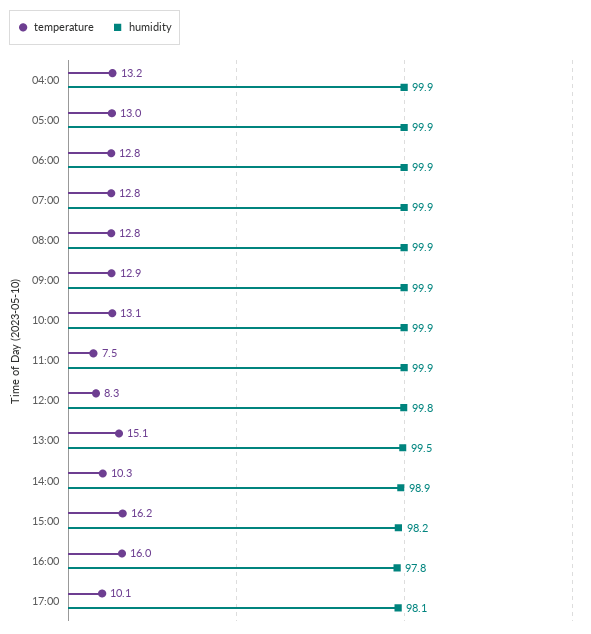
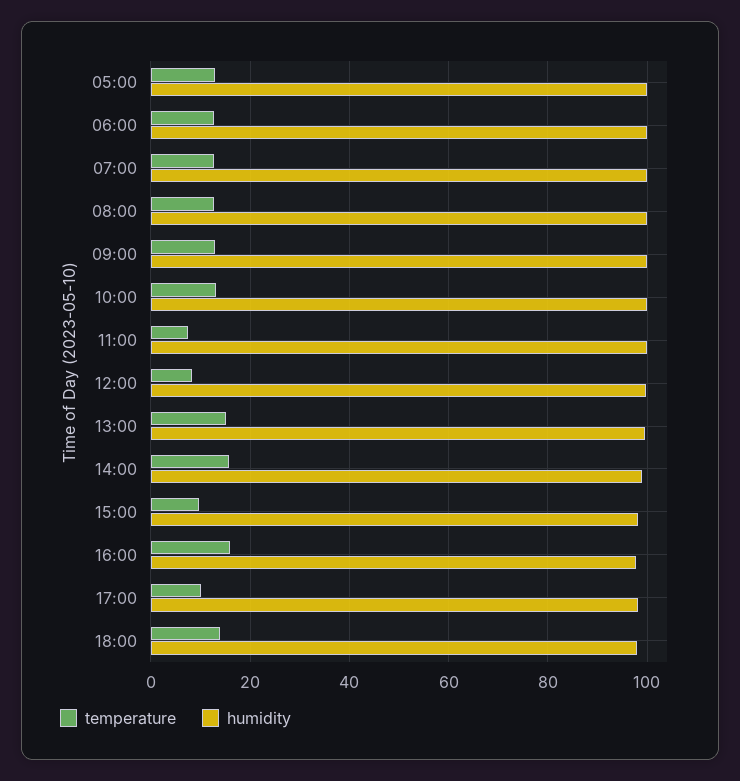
temperature, 04:00: 13.2 -> none
humidity, 04:00: 99.9 -> none
temperature, 14:00: 10.3 -> 16
temperature, 15:00: 16.2 -> 10
temperature, 18:00: none -> 14
humidity, 18:00: none -> 98

